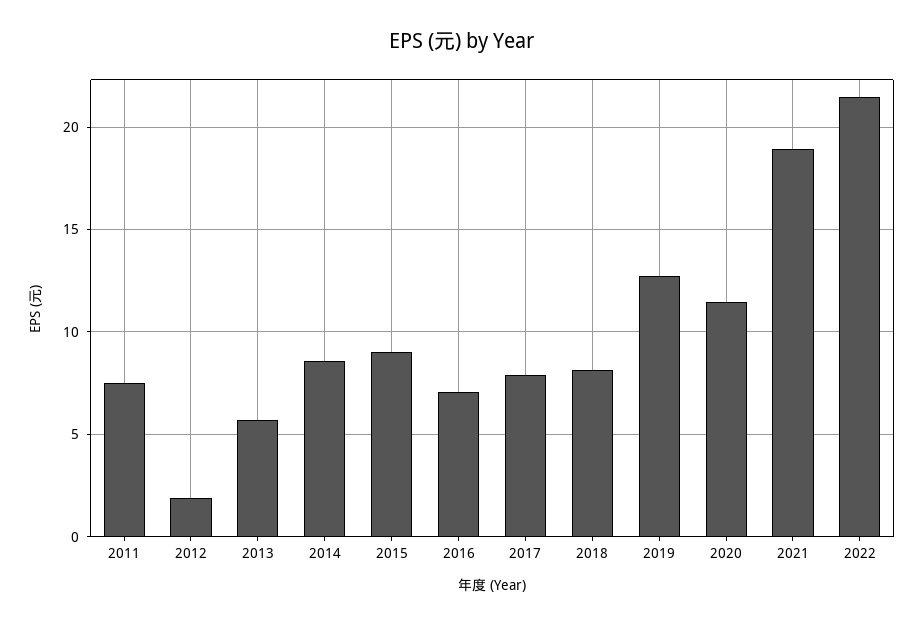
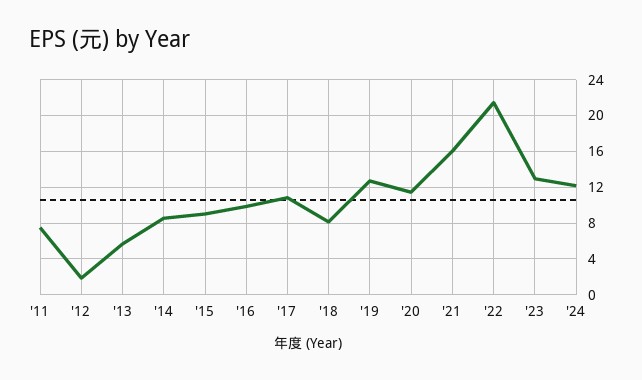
2016: 7 -> 10
2017: 8 -> 11
2021: 19 -> 16
'23: none -> 13
'24: none -> 12

